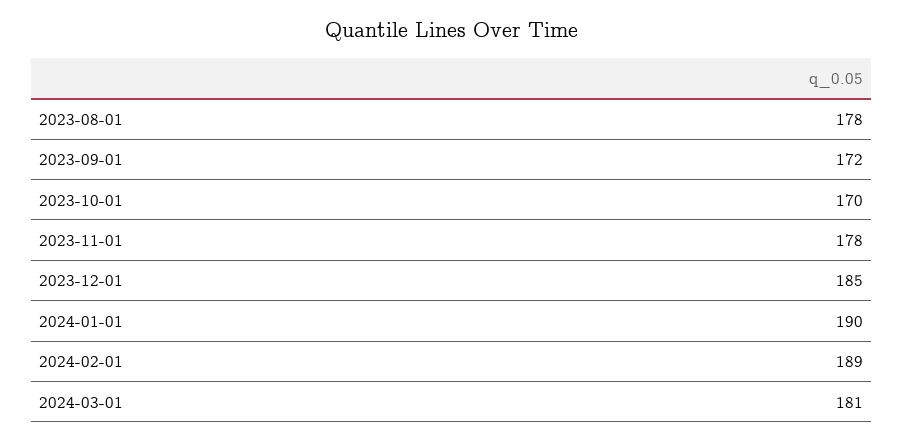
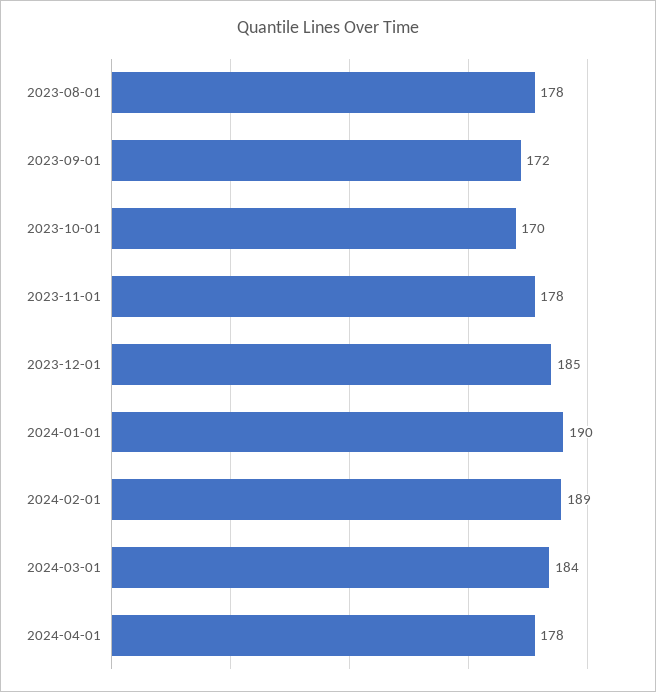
2024-03-01: 181 -> 184
2024-04-01: none -> 178

